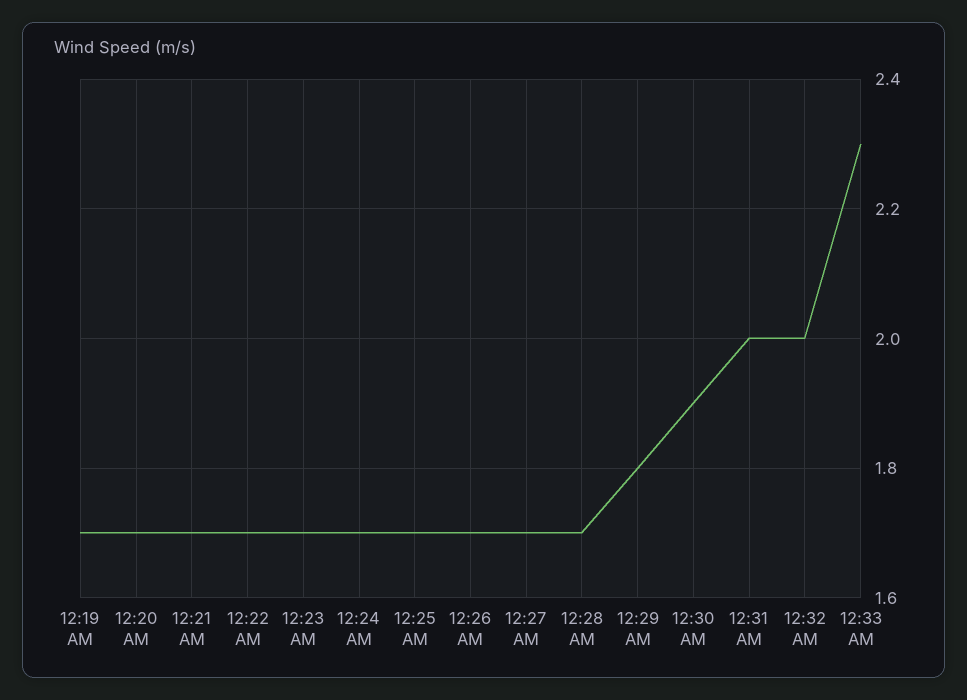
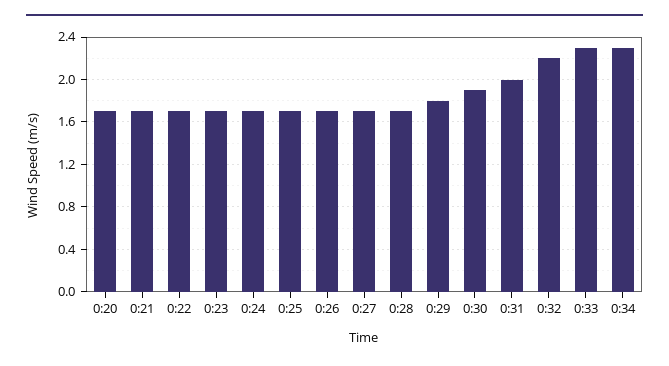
12:19 AM: 1.7 -> none
12:32 AM: 2 -> 2.2
0:34: none -> 2.3

